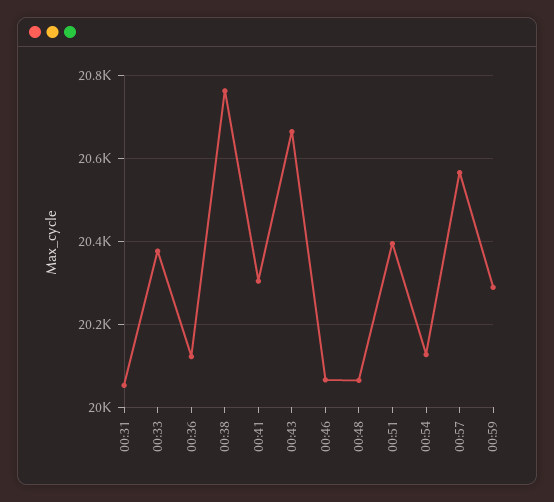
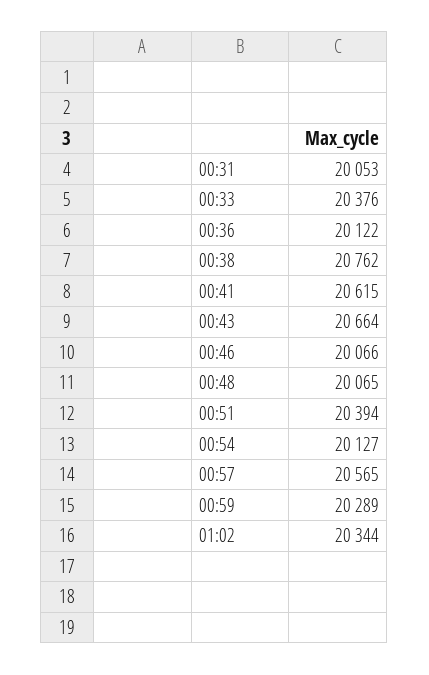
00:41: 20300 -> 20615
01:02: none -> 20344

